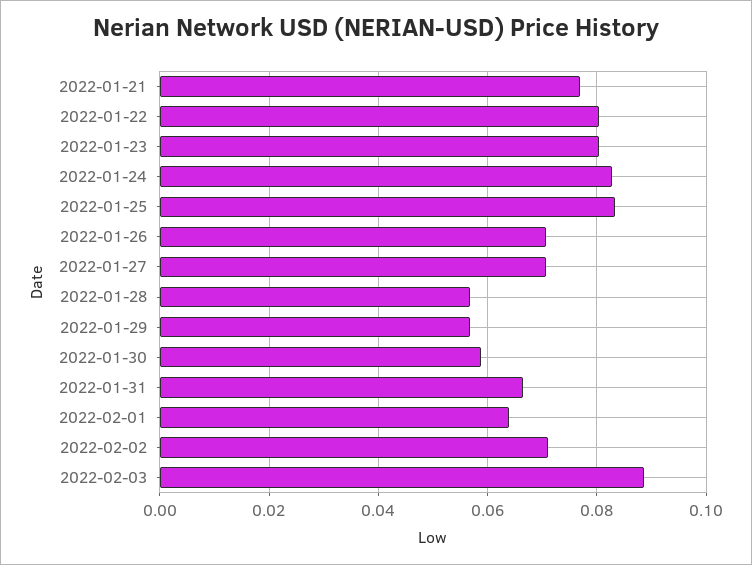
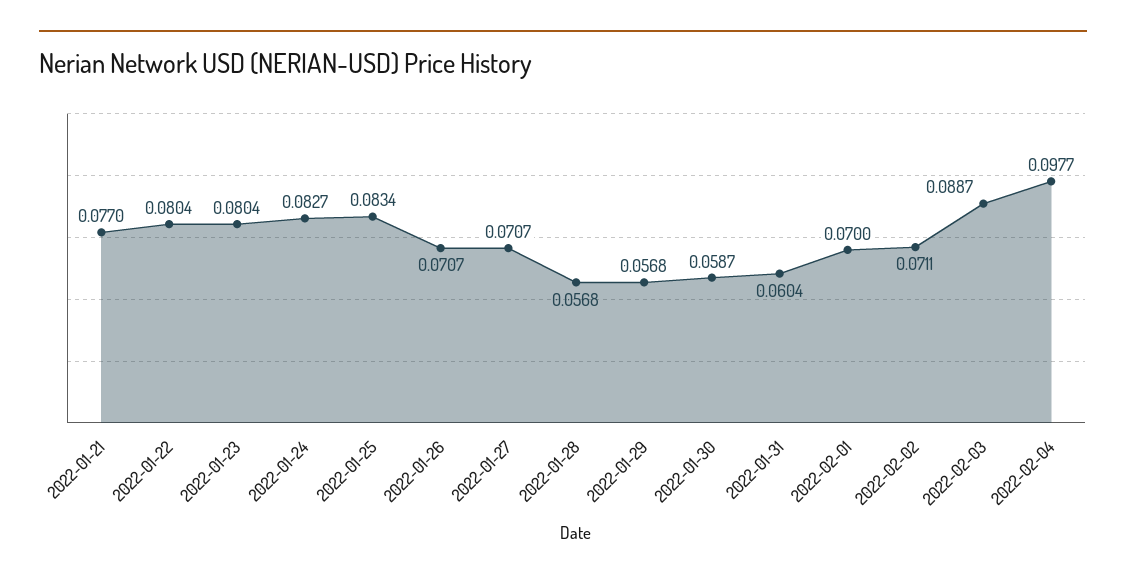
2022-01-31: 0.066 -> 0.0604
2022-02-01: 0.064 -> 0.07
2022-02-04: none -> 0.0977

